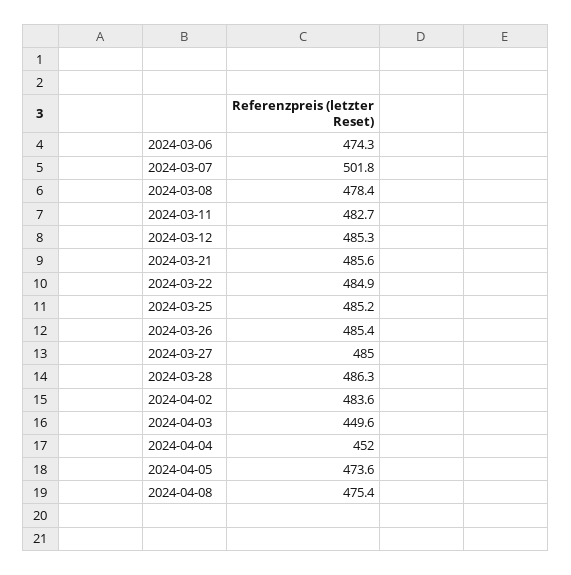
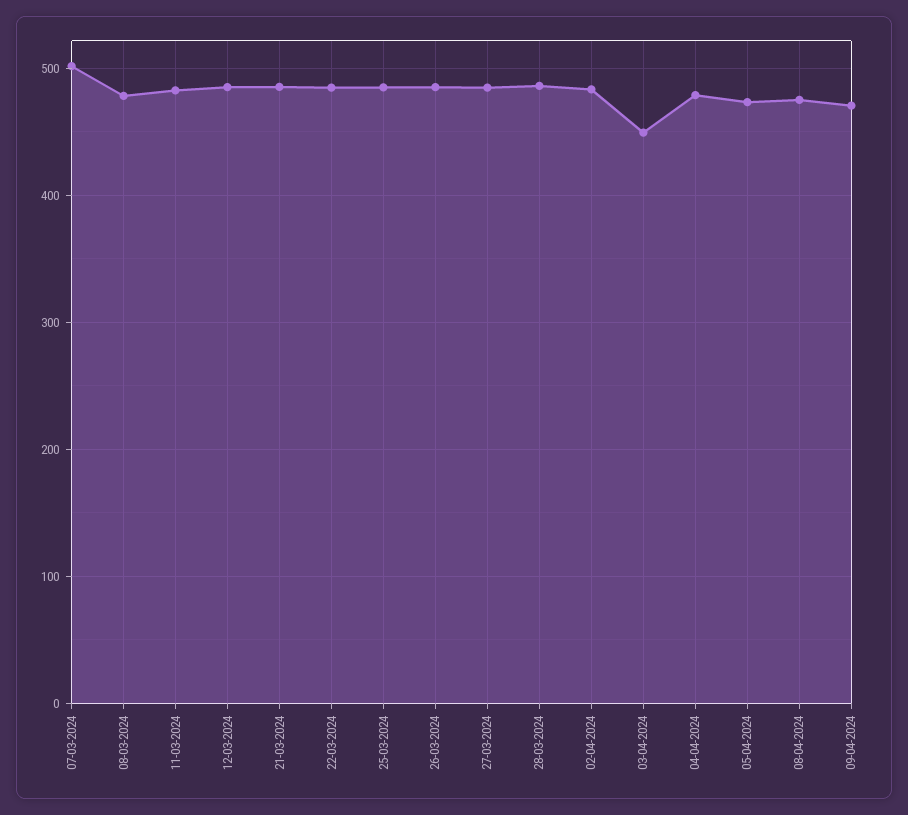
2024-03-06: 474.3 -> none
2024-04-04: 452 -> 480
09-04-2024: none -> 470

